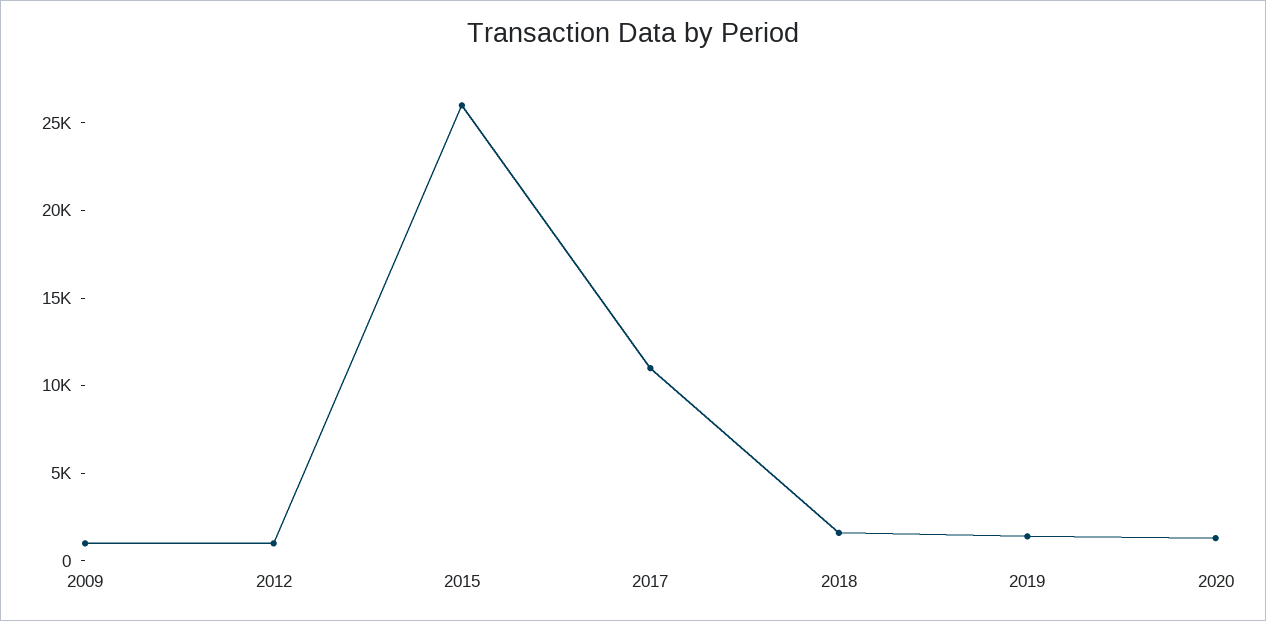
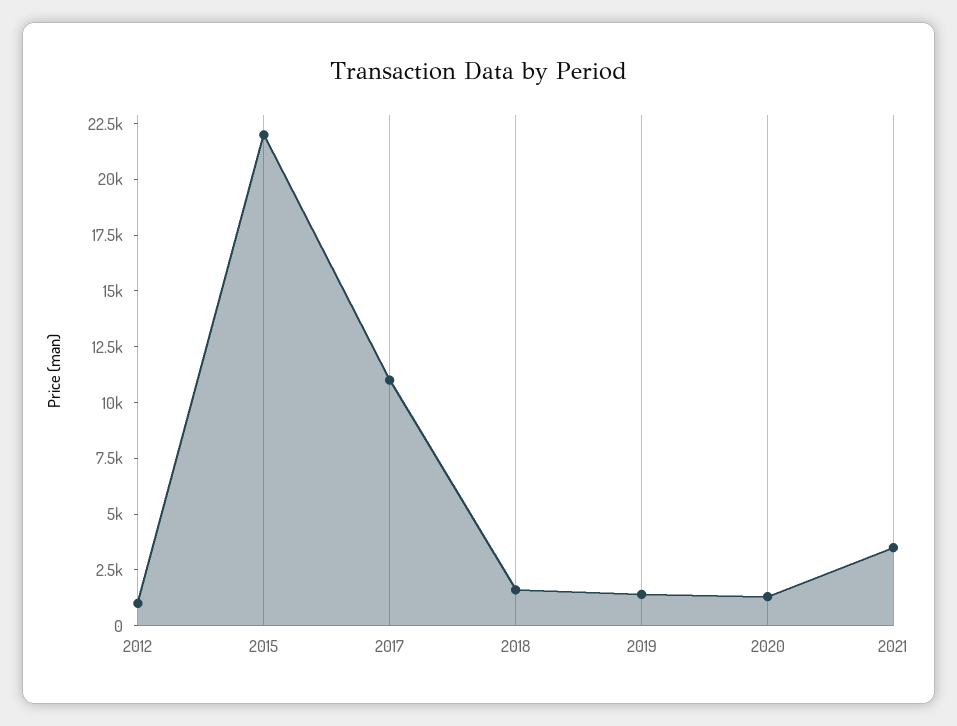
2009: 1000 -> none
2015: 26000 -> 22000
2021: none -> 3500

